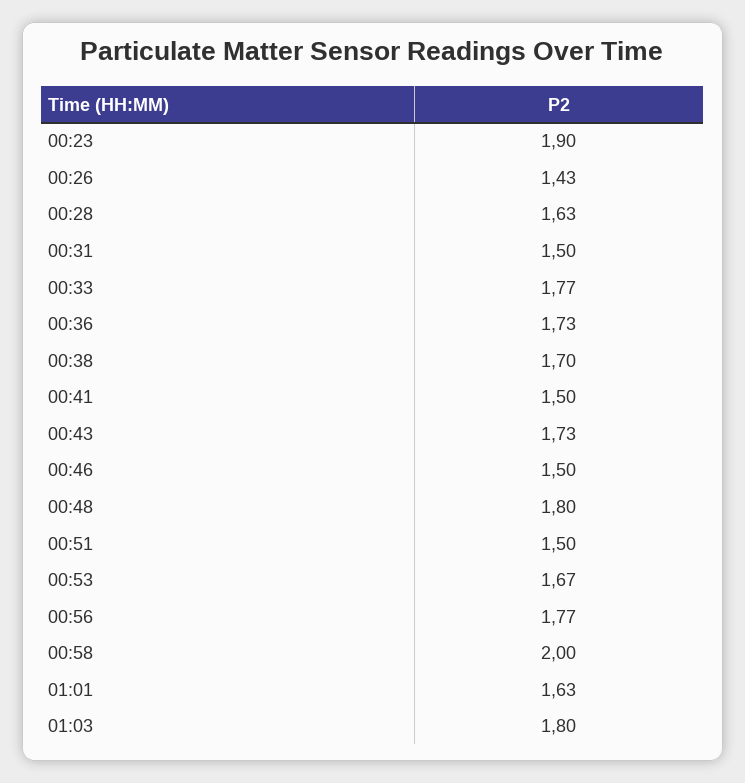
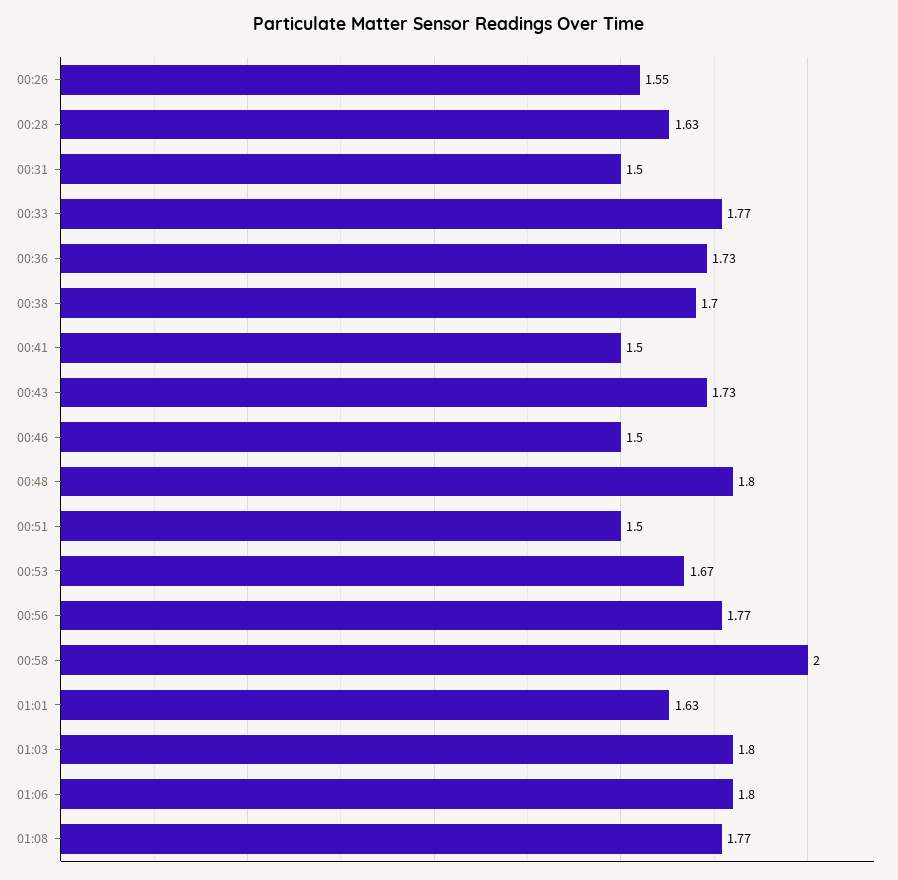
00:23: 1.9 -> none
00:26: 1.43 -> 1.55
01:06: none -> 1.8
01:08: none -> 1.77

